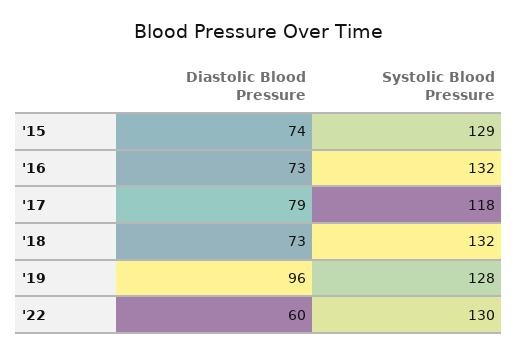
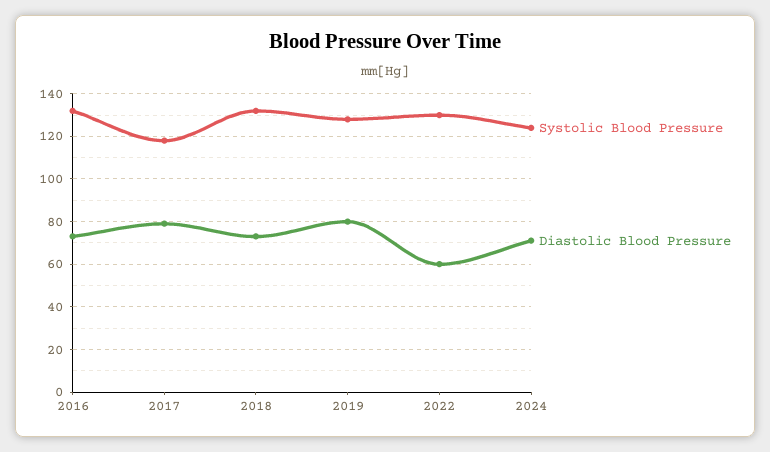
Diastolic Blood Pressure, '15: 74 -> none
Systolic Blood Pressure, '15: 129 -> none
Diastolic Blood Pressure, '19: 96 -> 80
Systolic Blood Pressure, 2024: none -> 125
Diastolic Blood Pressure, 2024: none -> 70

